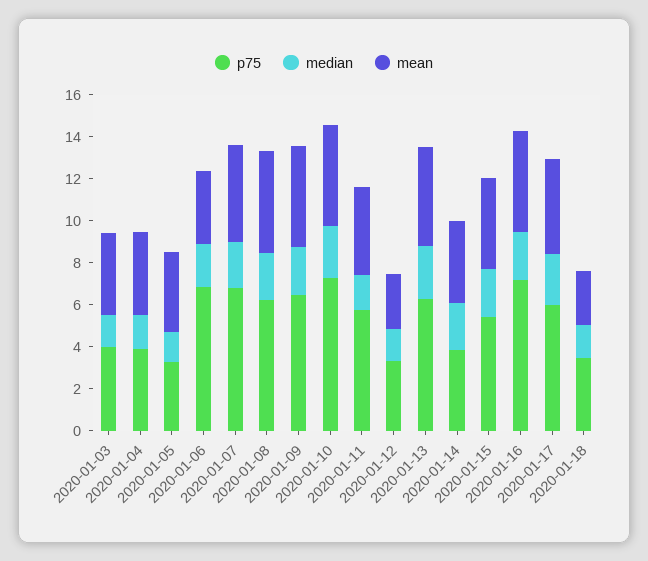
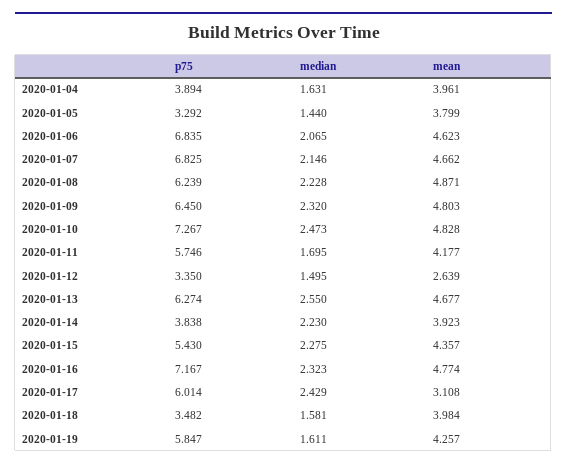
p75, 2020-01-03: 4 -> none
median, 2020-01-03: 1.5 -> none
mean, 2020-01-03: 4 -> none
mean, 2020-01-06: 3.5 -> 4.623
mean, 2020-01-17: 4.5 -> 3.108
mean, 2020-01-18: 2.5 -> 3.984
p75, 2020-01-19: none -> 5.847
median, 2020-01-19: none -> 1.611
mean, 2020-01-19: none -> 4.257

